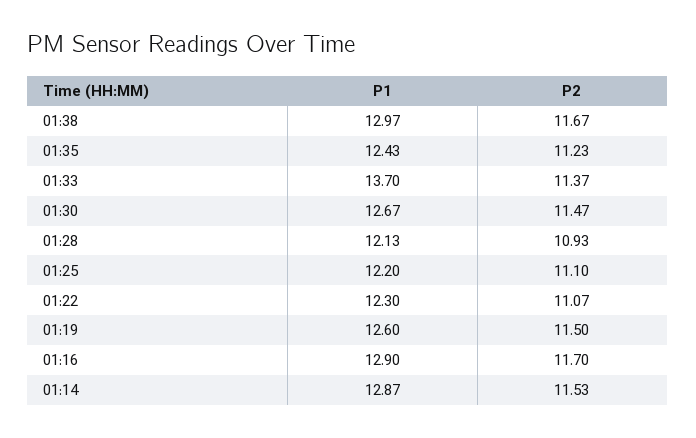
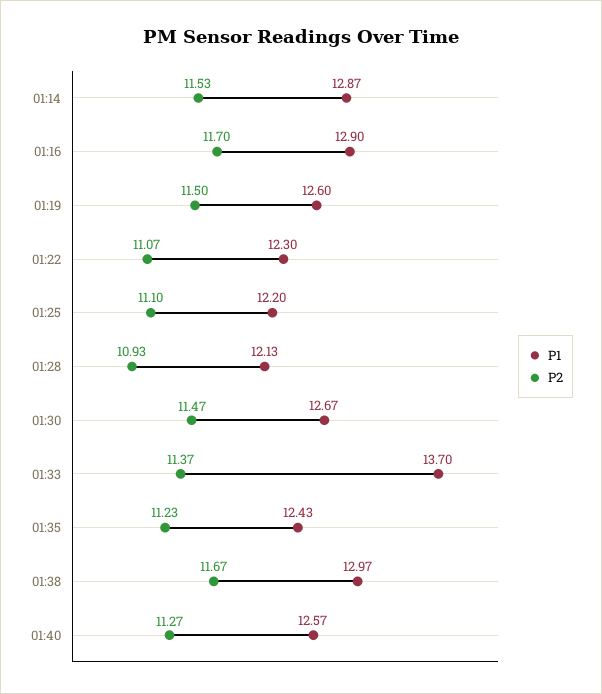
P1, 01:40: none -> 12.57
P2, 01:40: none -> 11.27

